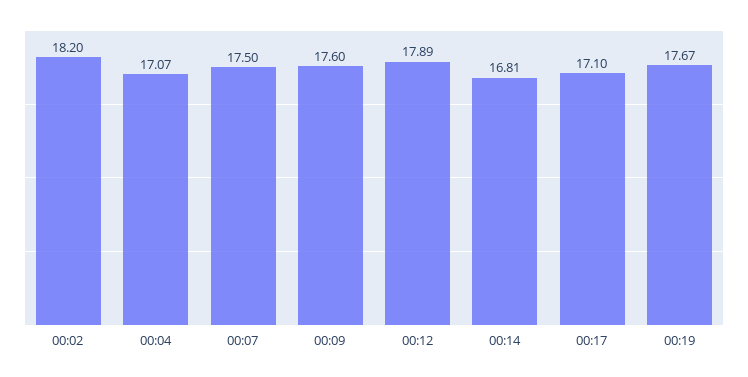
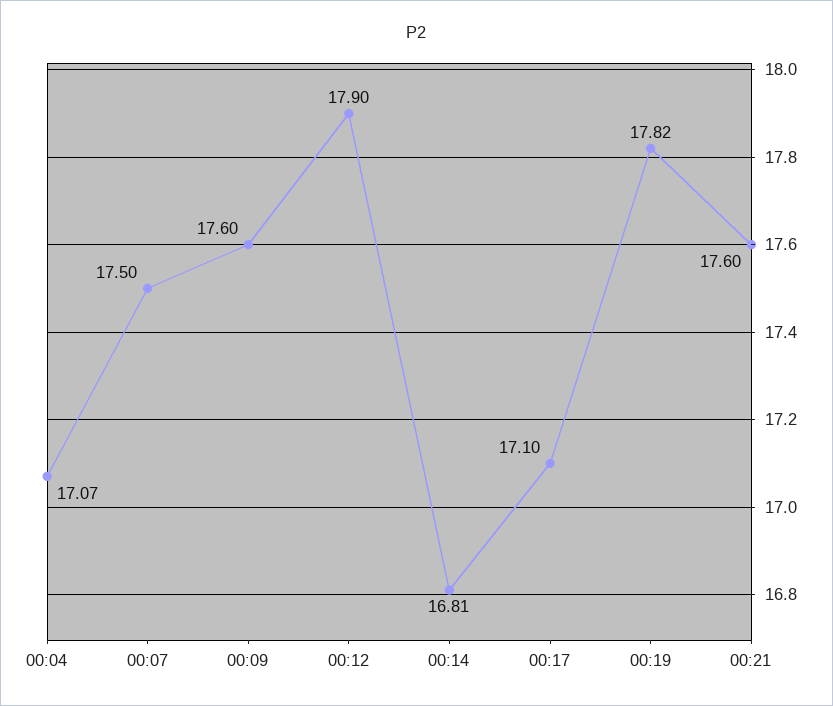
00:02: 18.2 -> none
00:12: 17.89 -> 17.9
00:19: 17.67 -> 17.82
00:21: none -> 17.6

